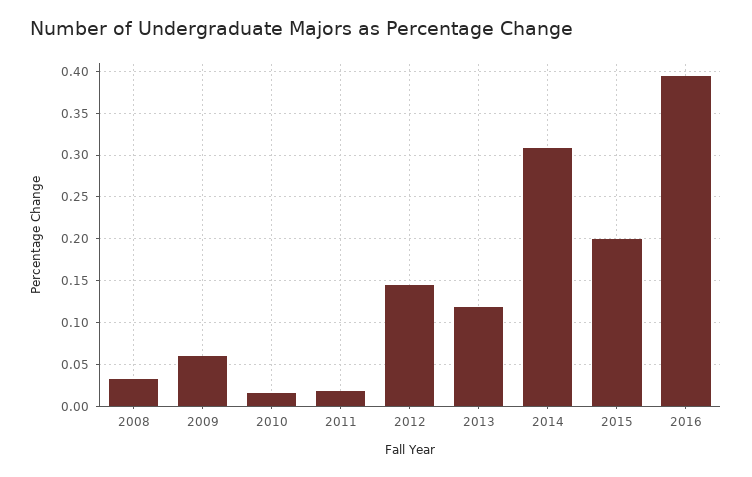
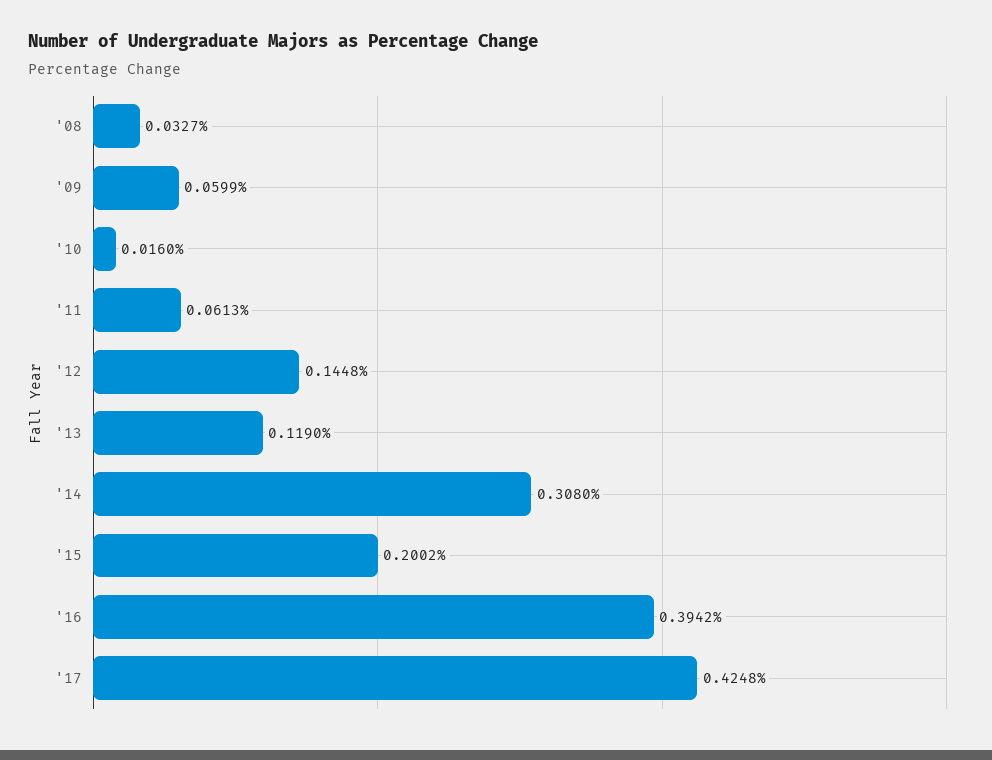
2011: 0.02 -> 0.0613
'17: none -> 0.4248

